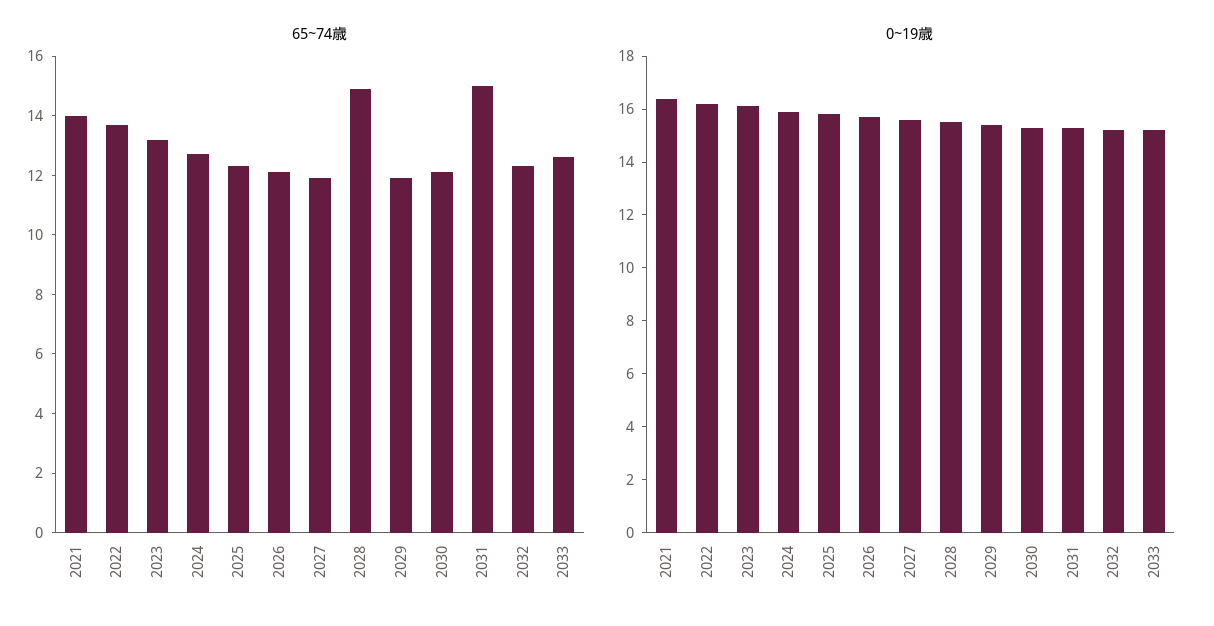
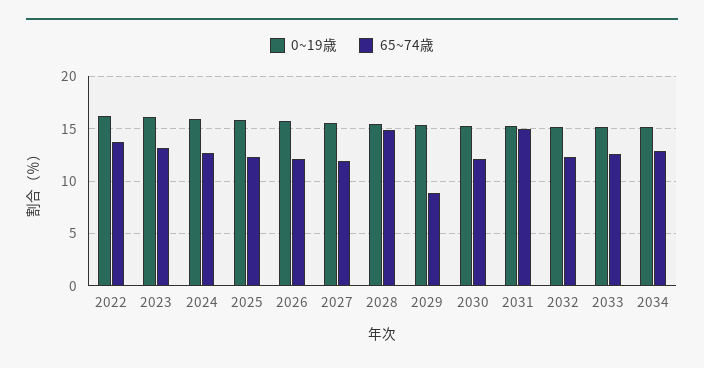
65~74歳, 2021: 14 -> none
65~74歳, 2029: 12 -> 9
0~19歳, 2021: 16.5 -> none
0~19歳, 2034: none -> 15
65~74歳, 2034: none -> 13

